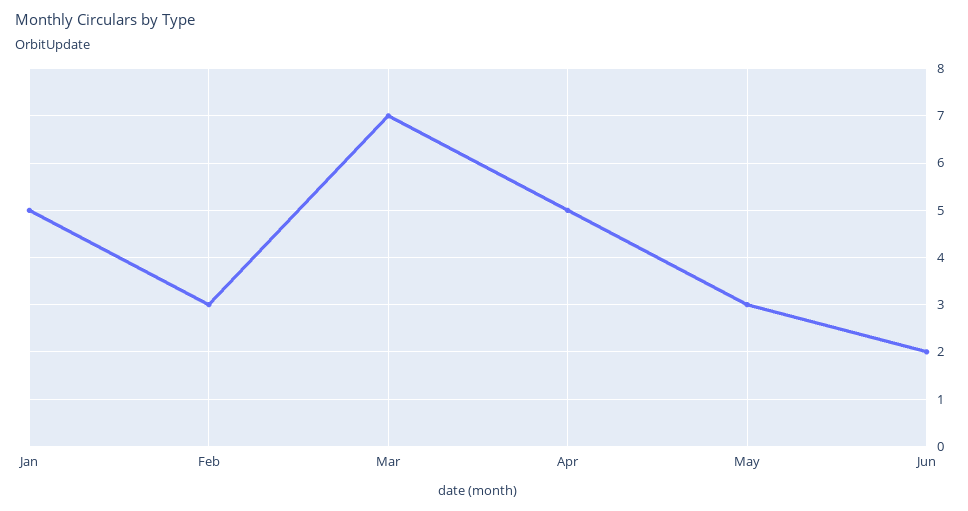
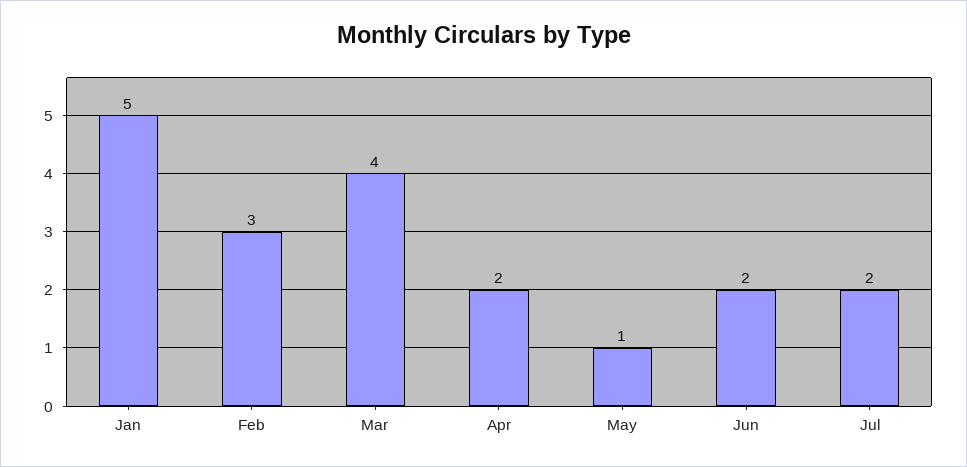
Mar: 7 -> 4
Apr: 5 -> 2
May: 3 -> 1
Jul: none -> 2

